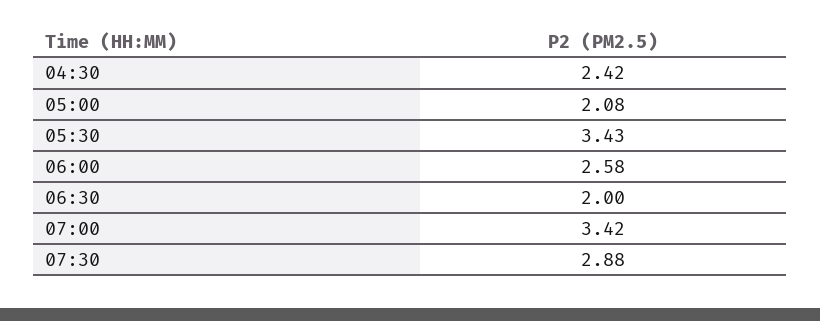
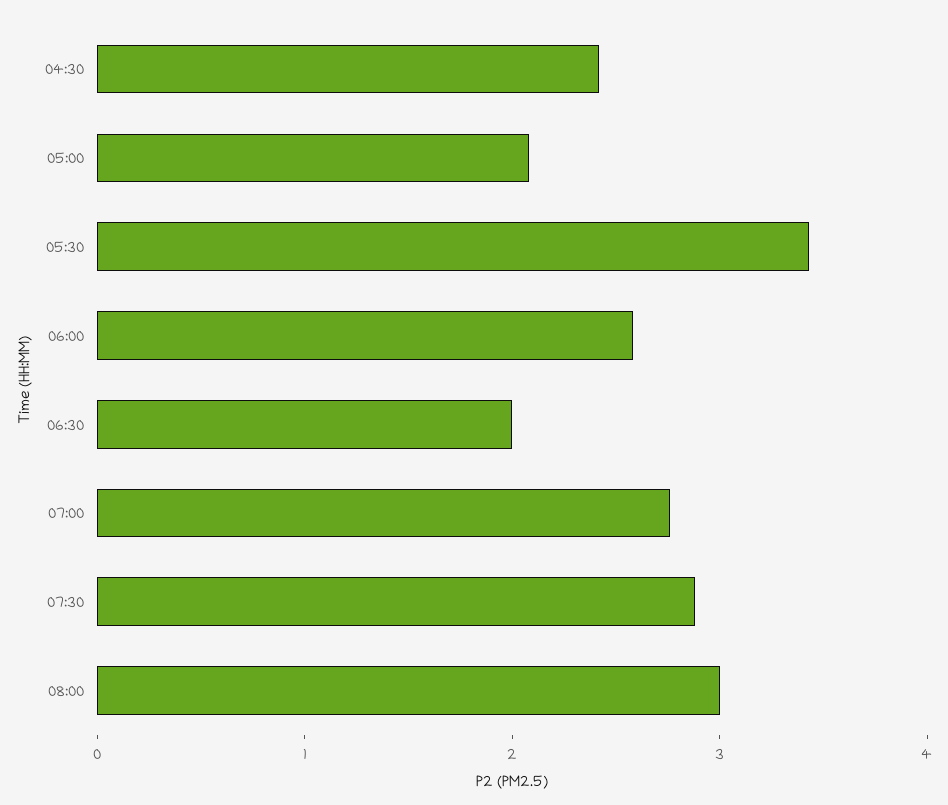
07:00: 3.42 -> 2.8
08:00: none -> 3

